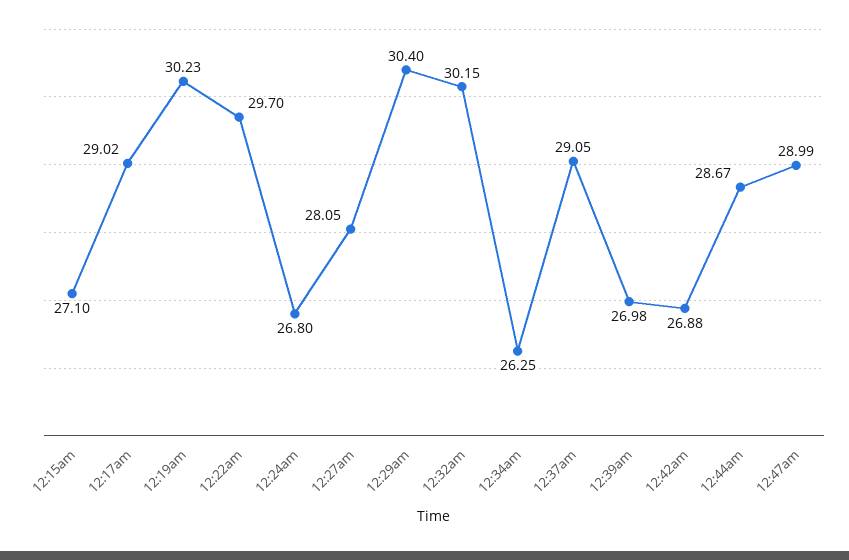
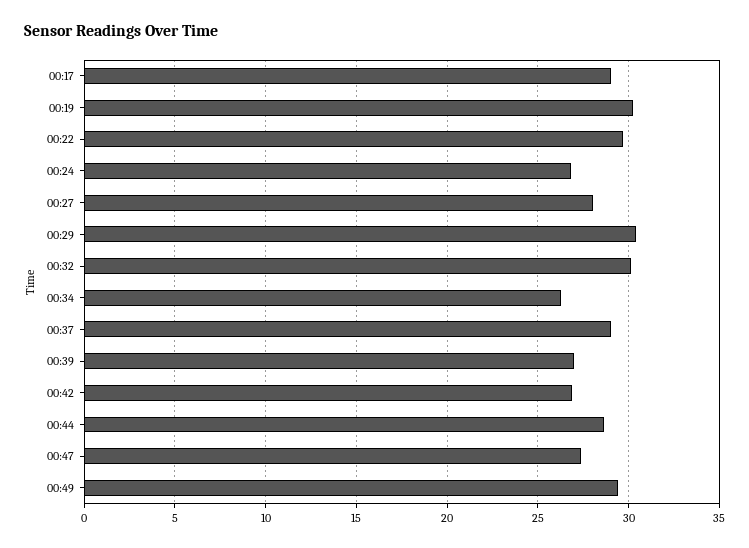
12:15am: 27.1 -> none
12:47am: 28.99 -> 27.5
00:49: none -> 29.5

